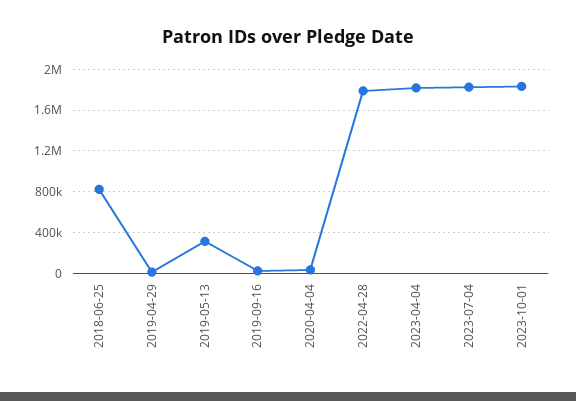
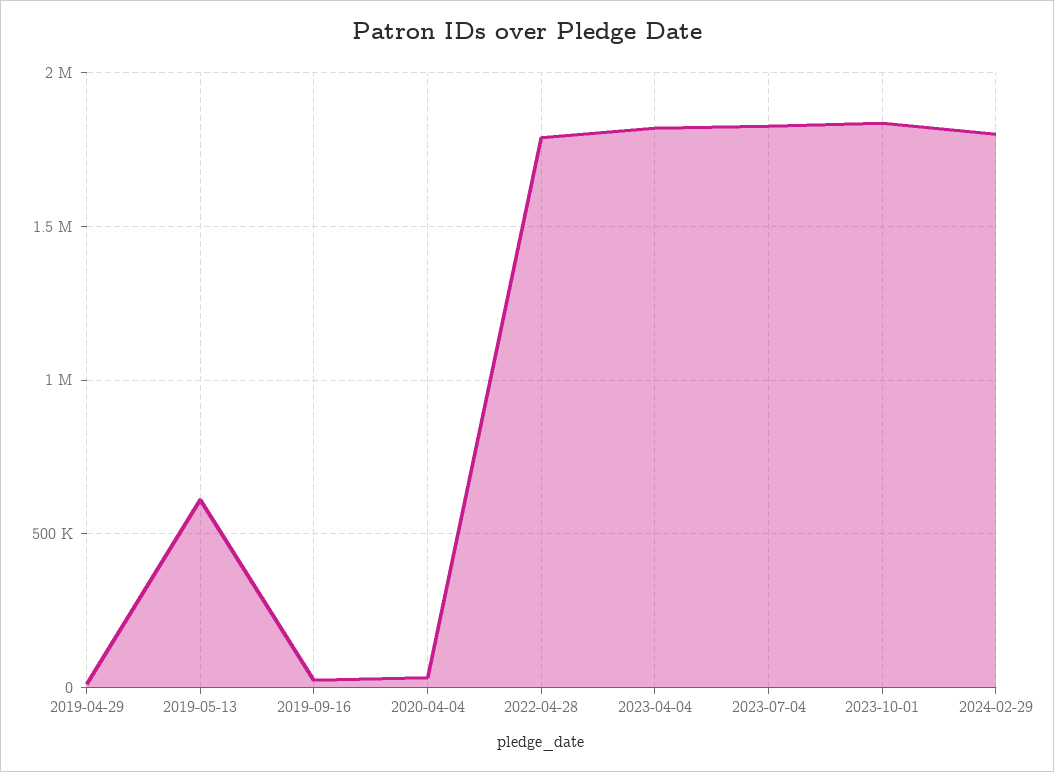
2018-06-25: 800000 -> none
2019-05-13: 300000 -> 600000
2024-02-29: none -> 1800000

